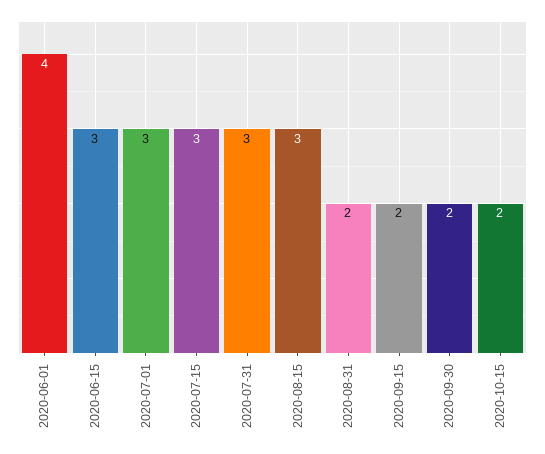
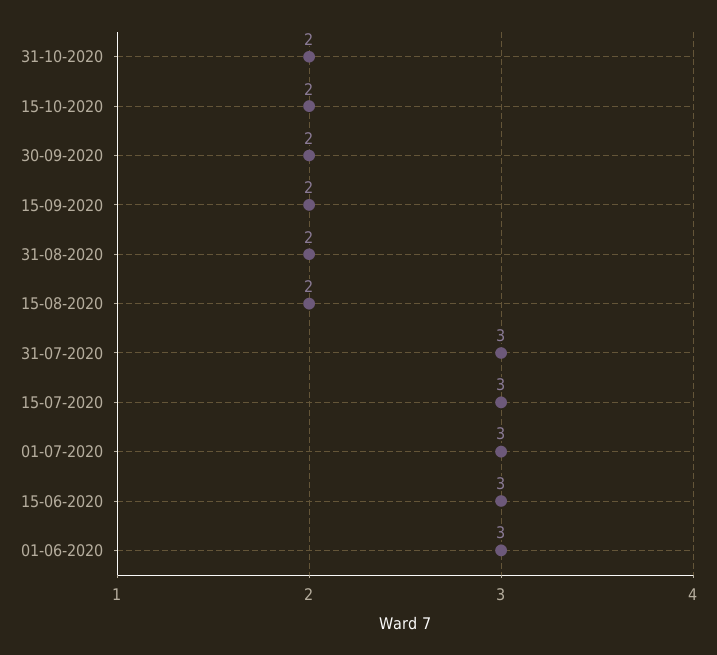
2020-06-01: 4 -> 3
2020-08-15: 3 -> 2
31-10-2020: none -> 2

